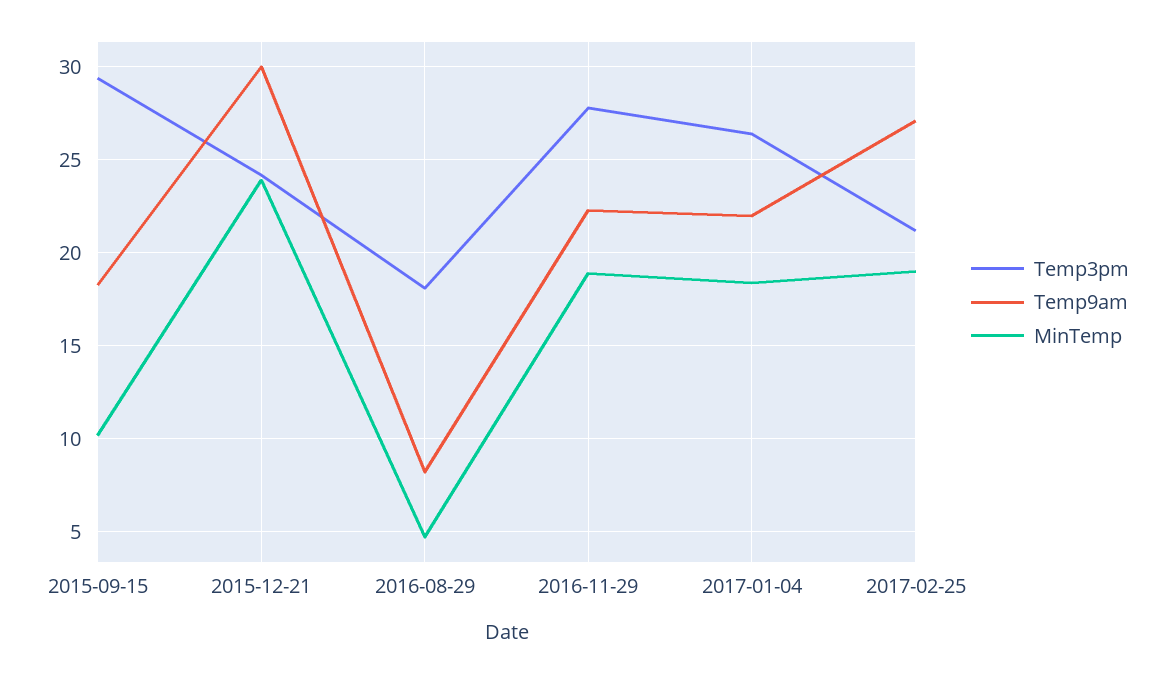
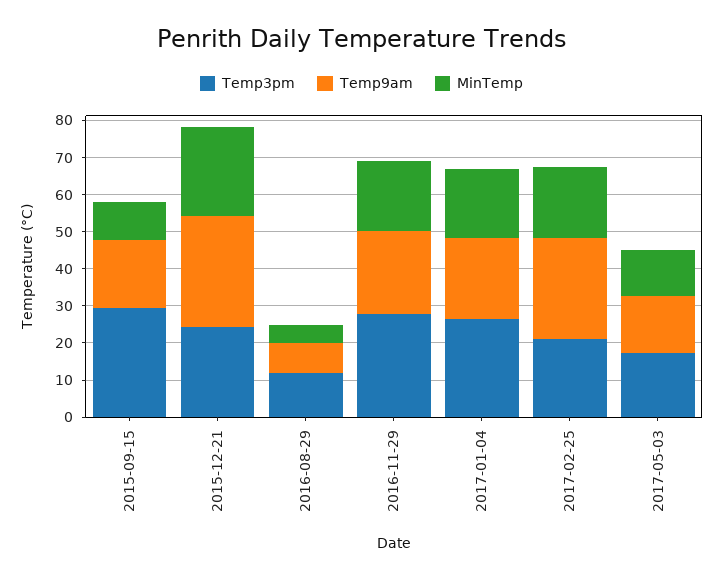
Temp3pm, 2016-08-29: 18 -> 12.5
Temp3pm, 2017-05-03: none -> 17.5
Temp9am, 2017-05-03: none -> 15
MinTemp, 2017-05-03: none -> 12.5

